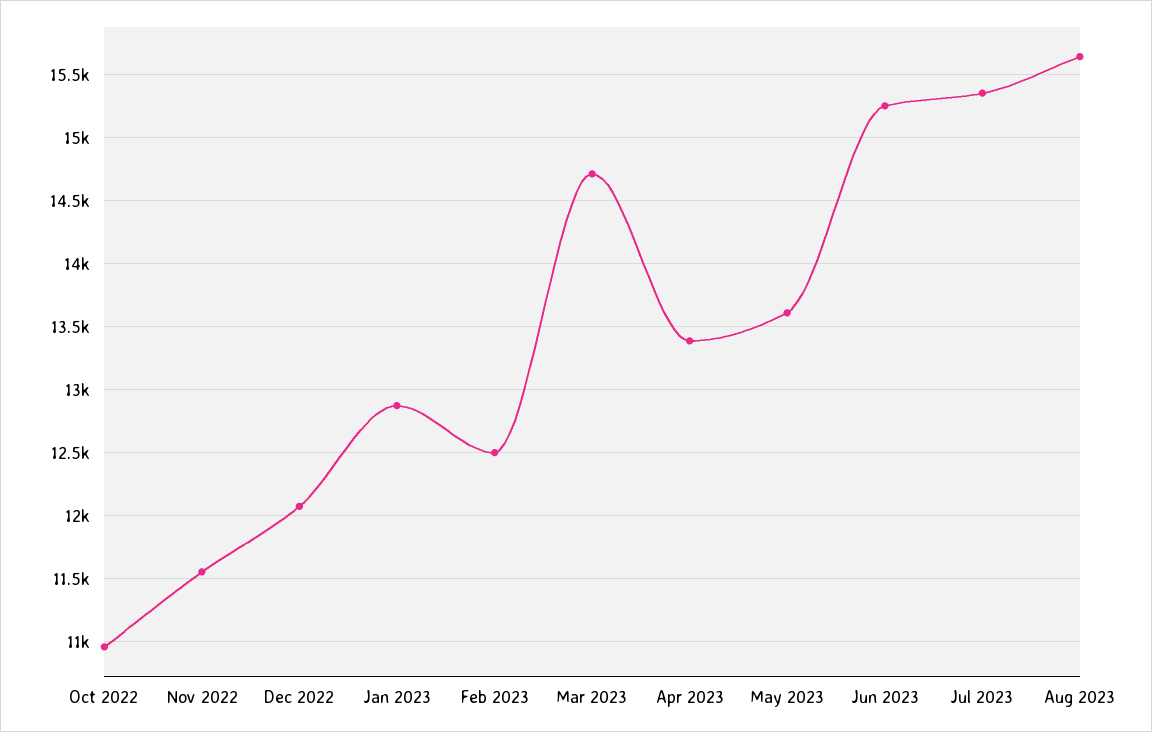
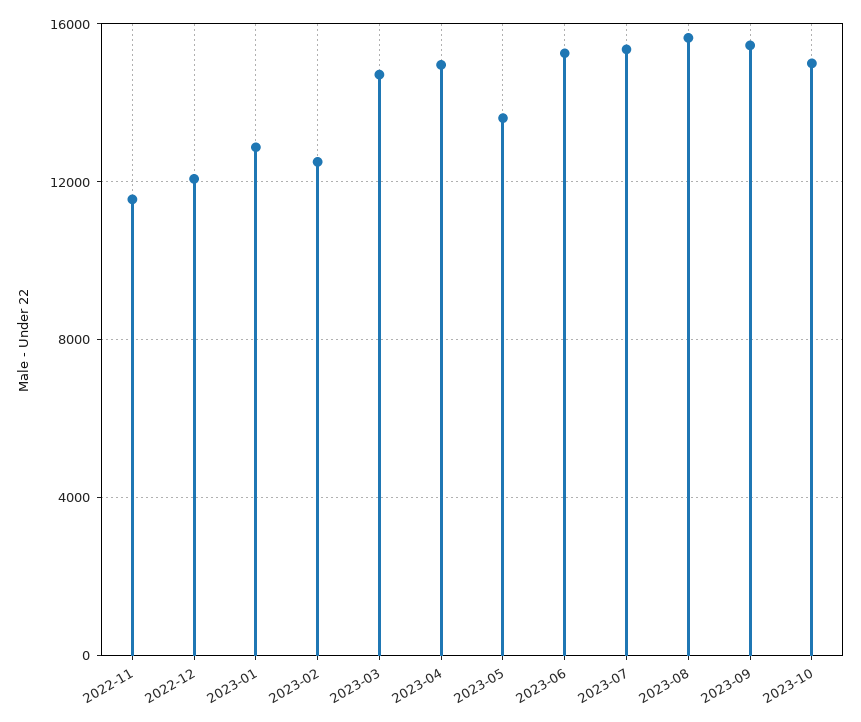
Oct 2022: 10950 -> none
Apr 2023: 13400 -> 15000
2023-09: none -> 15500
2023-10: none -> 15000

